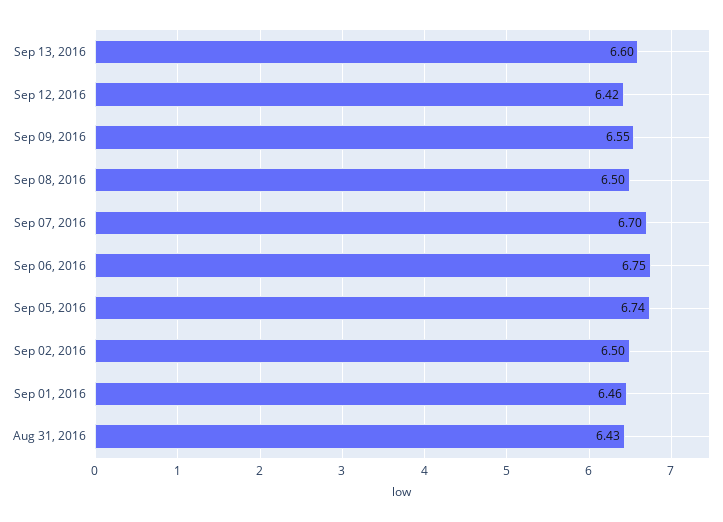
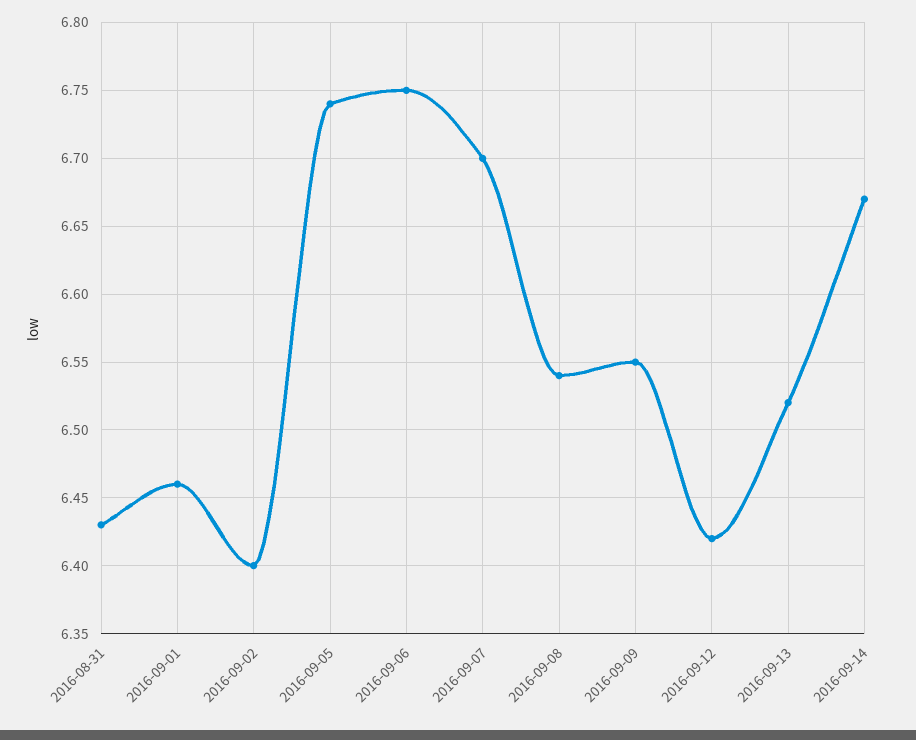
Sep 13, 2016: 6.6 -> 6.52
Sep 08, 2016: 6.5 -> 6.54
Sep 02, 2016: 6.5 -> 6.4
2016-09-14: none -> 6.67

